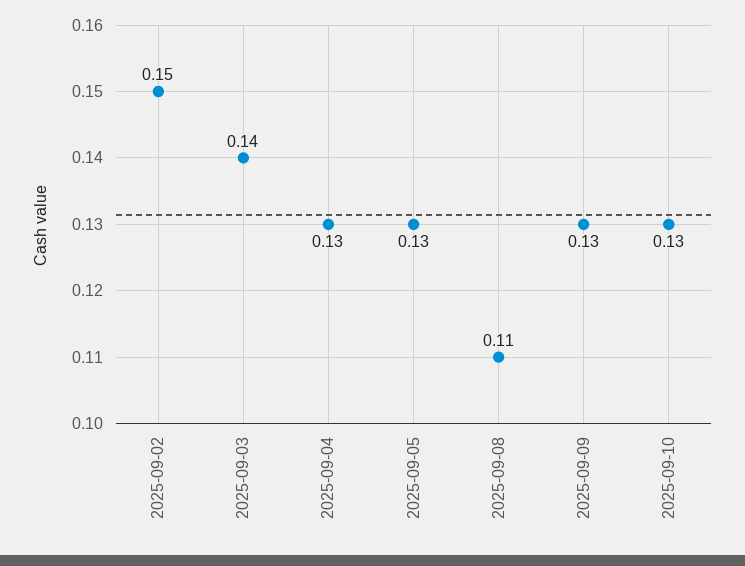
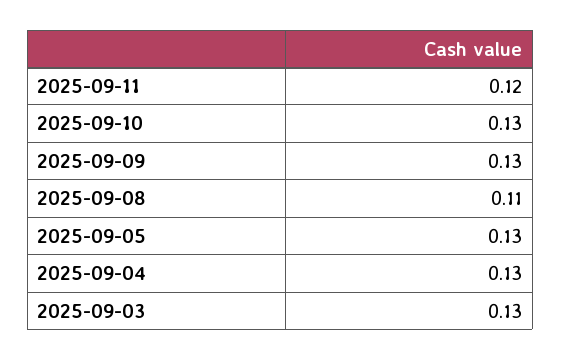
2025-09-02: 0.15 -> none
2025-09-03: 0.14 -> 0.13
2025-09-11: none -> 0.12

